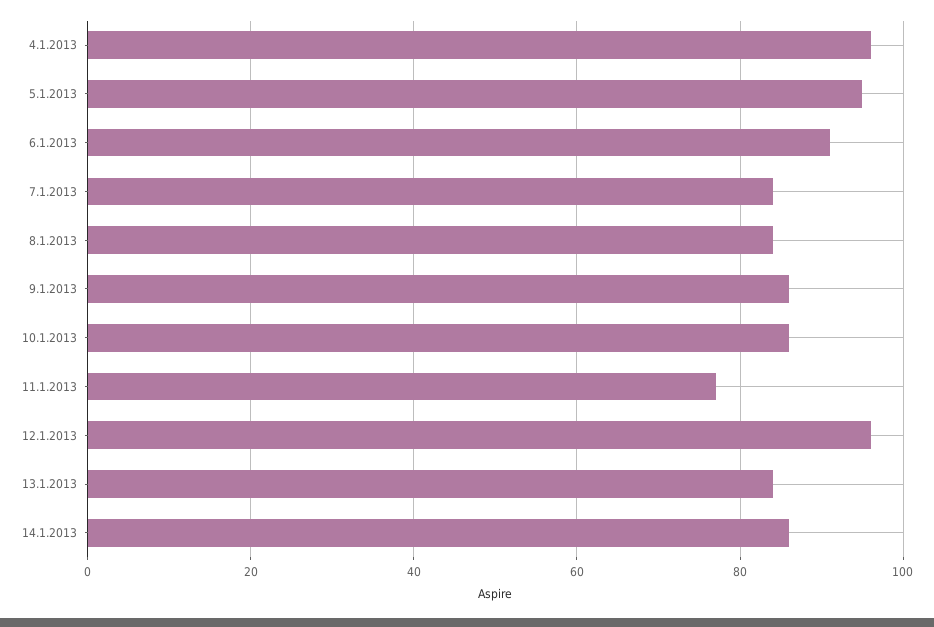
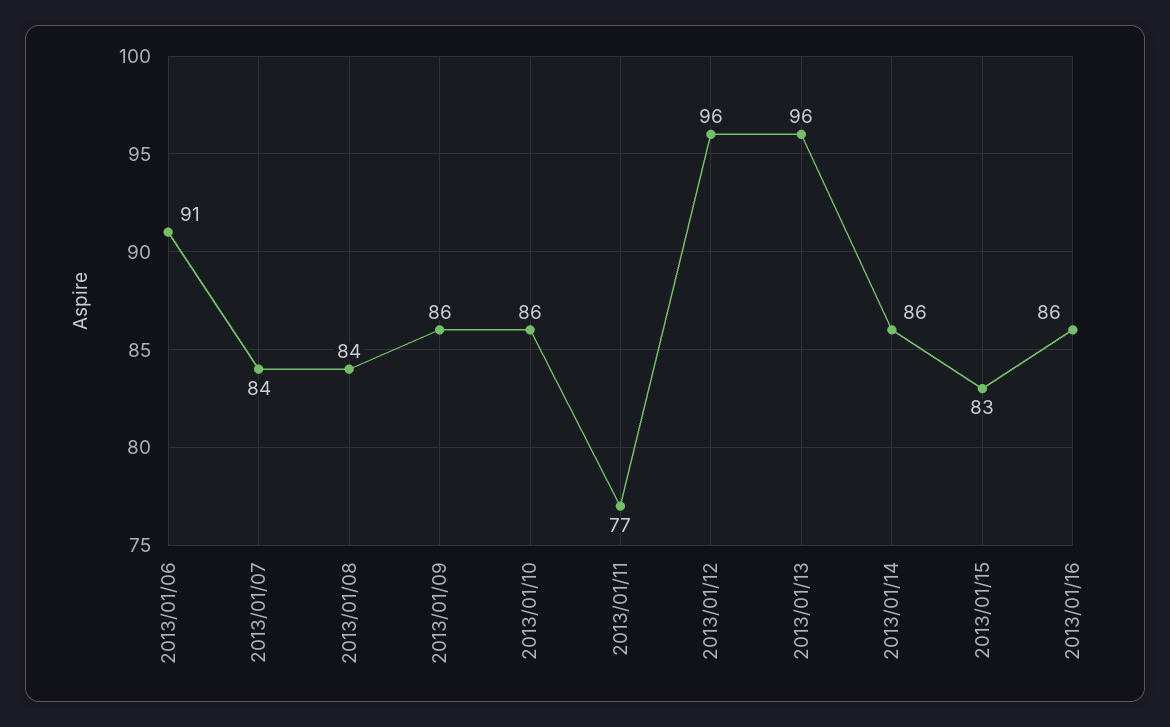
4.1.2013: 95 -> none
5.1.2013: 95 -> none
13.1.2013: 85 -> 96
2013/01/15: none -> 83
2013/01/16: none -> 86

